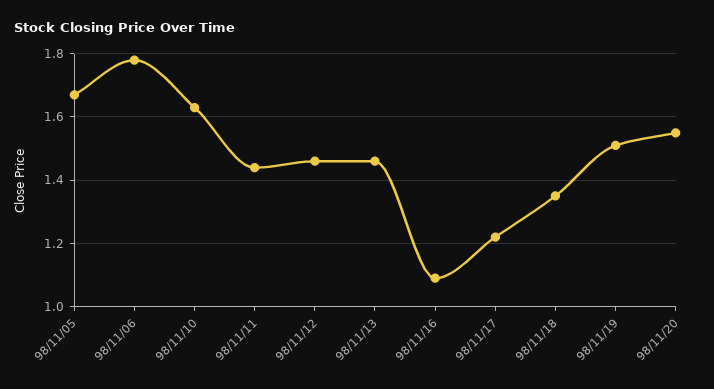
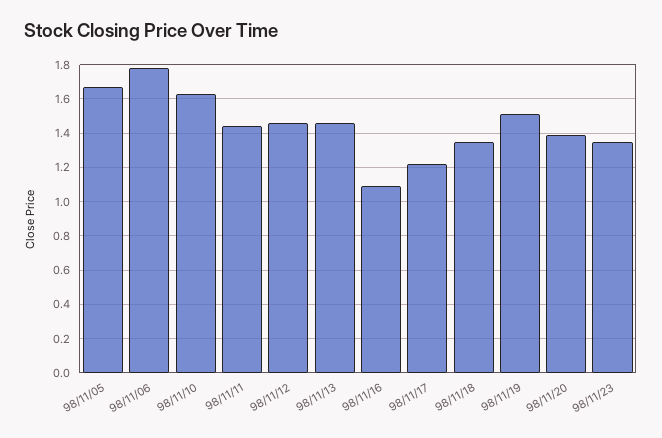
98/11/20: 1.55 -> 1.4
98/11/23: none -> 1.35

